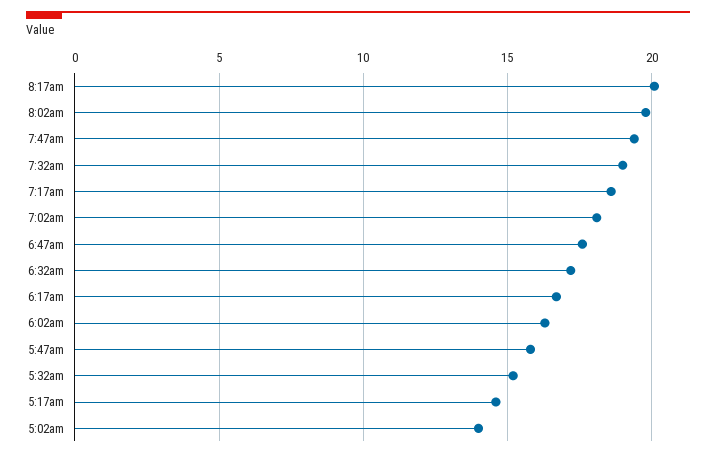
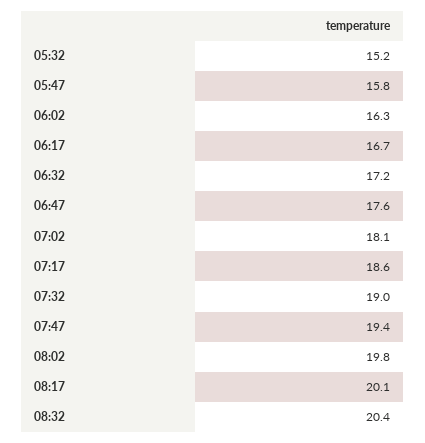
5:17am: 14.5 -> none
5:02am: 14 -> none
08:32: none -> 20.4

